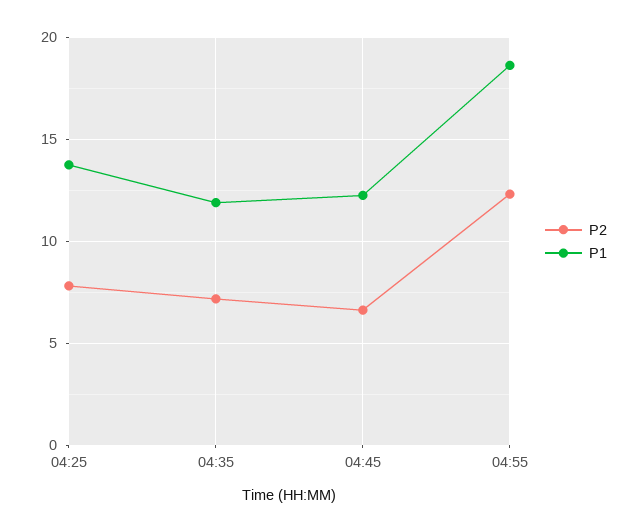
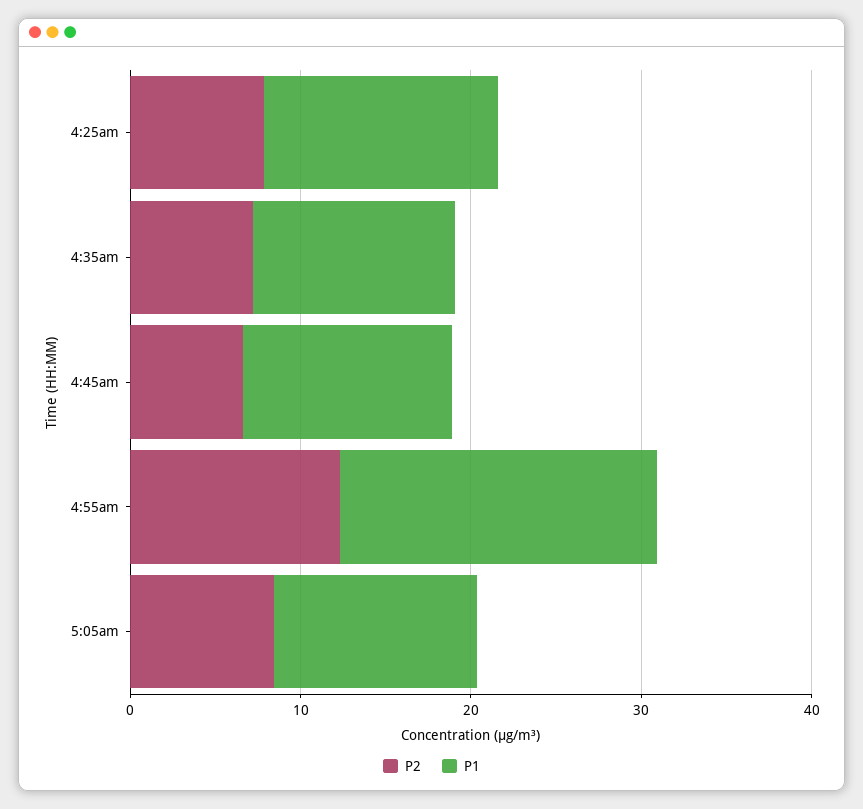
P2, 5:05am: none -> 8
P1, 5:05am: none -> 12

